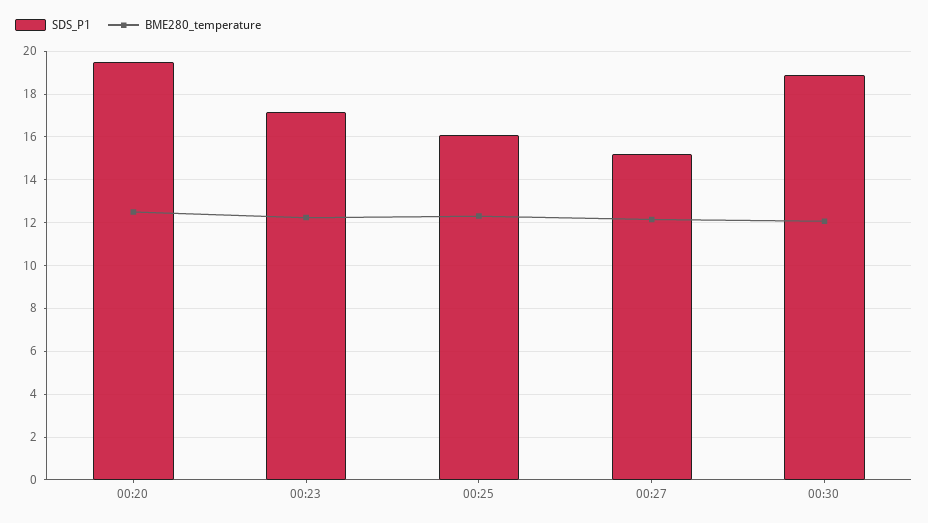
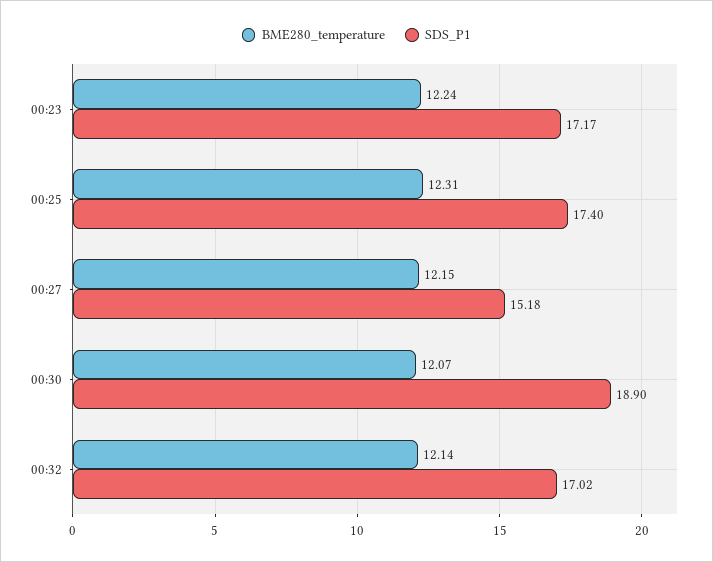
SDS_P1, 00:20: 19.5 -> none
BME280_temperature, 00:20: 12.5 -> none
SDS_P1, 00:25: 16 -> 17.4
BME280_temperature, 00:32: none -> 12.14
SDS_P1, 00:32: none -> 17.02

